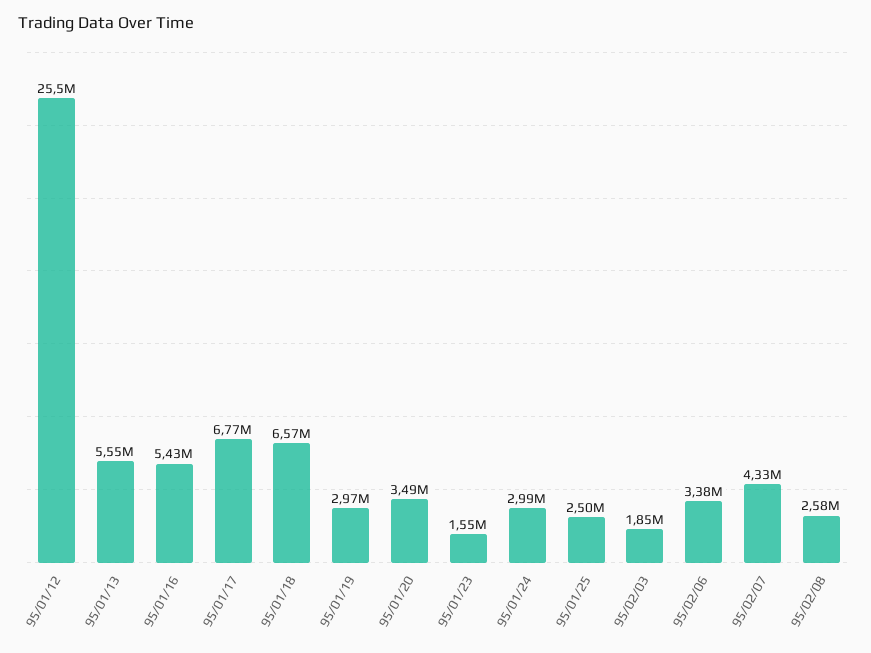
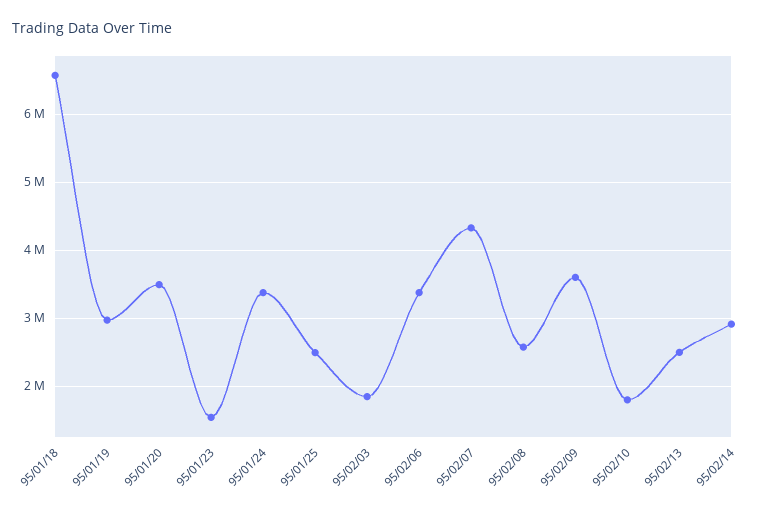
95/01/12: 25500000 -> none
95/01/13: 5550000 -> none
95/01/16: 5430000 -> none
95/01/17: 6770000 -> none
95/01/24: 2990000 -> 3400000
95/02/09: none -> 3600000
95/02/10: none -> 1800000
95/02/13: none -> 2500000
95/02/14: none -> 2900000

